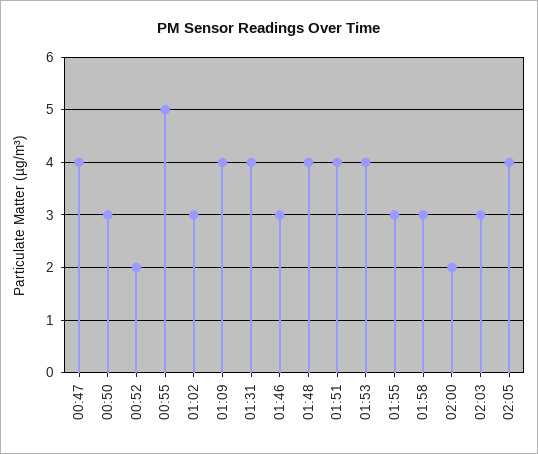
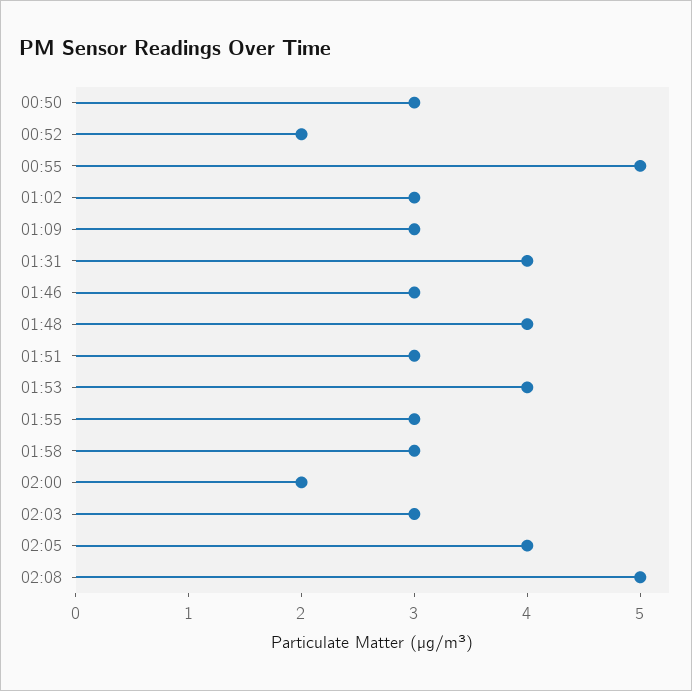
00:47: 4 -> none
01:09: 4 -> 3
01:51: 4 -> 3
02:08: none -> 5

